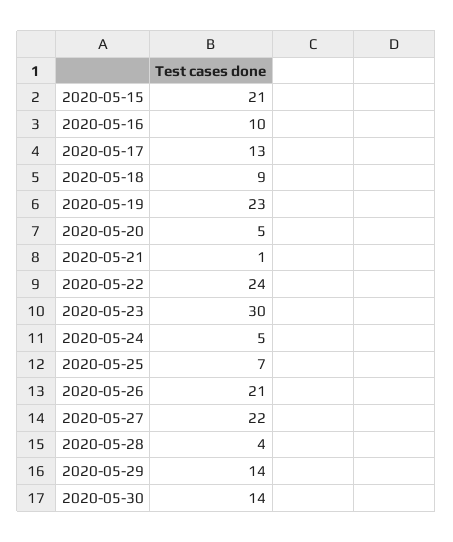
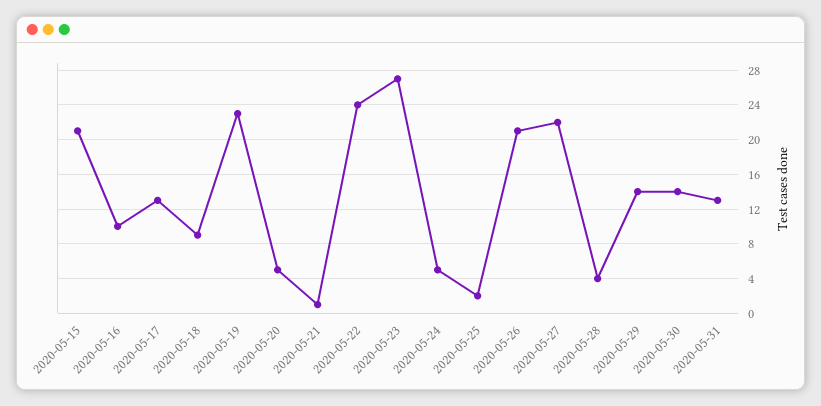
2020-05-23: 30 -> 27
2020-05-25: 7 -> 2
2020-05-31: none -> 13

